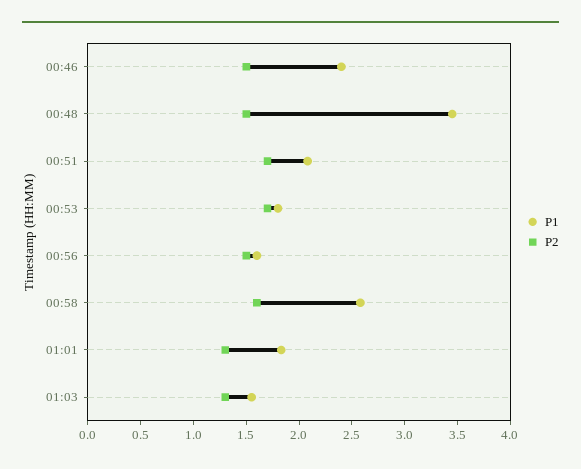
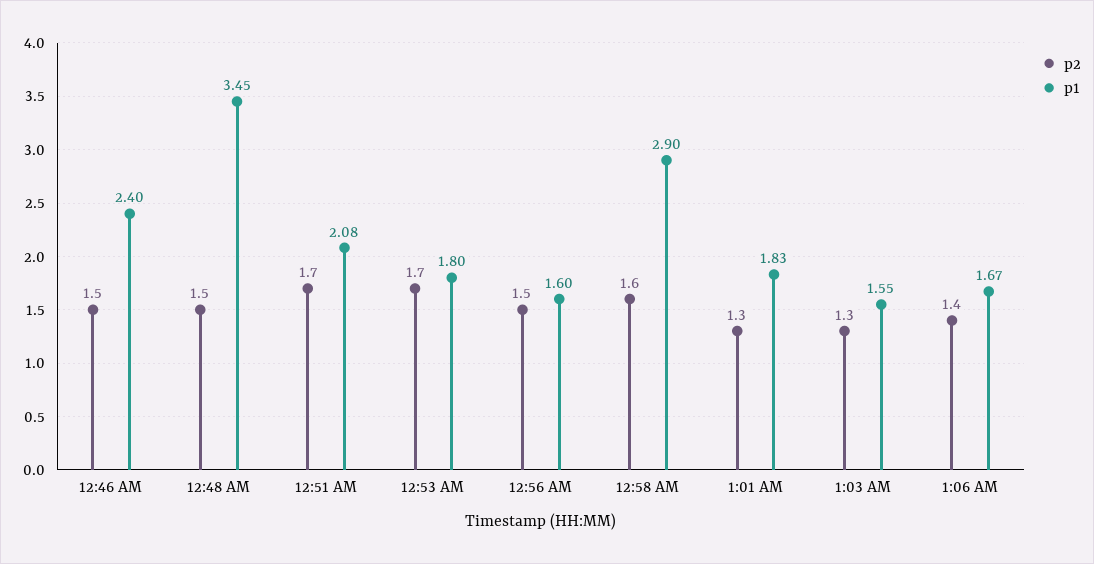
P1, 00:58: 2.6 -> 2.9
P2, 1:06 AM: none -> 1.4
P1, 1:06 AM: none -> 1.67

